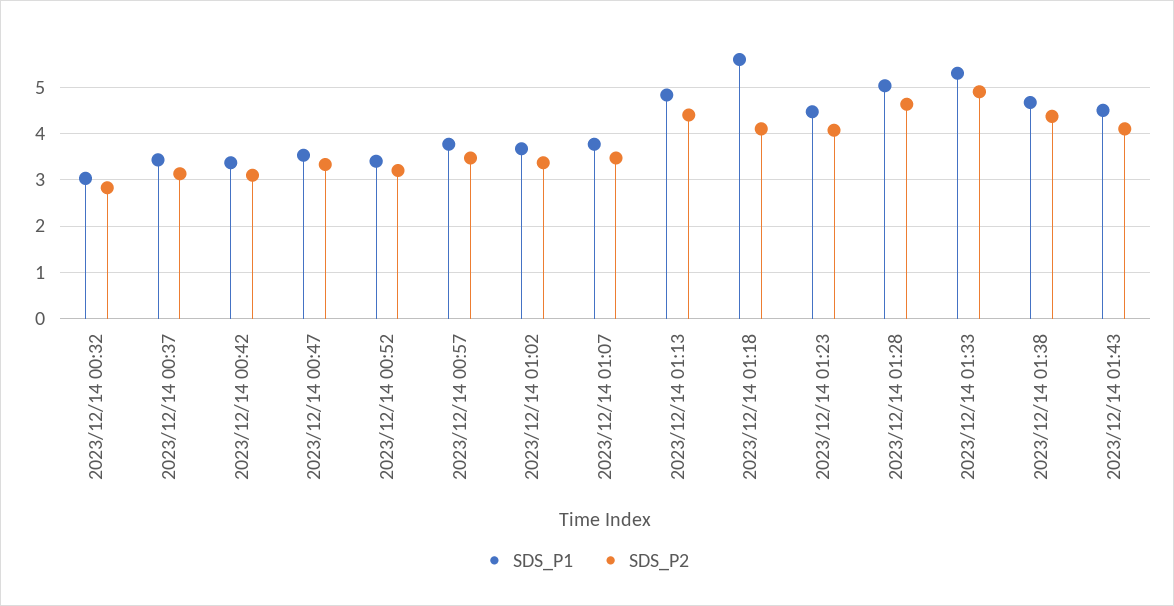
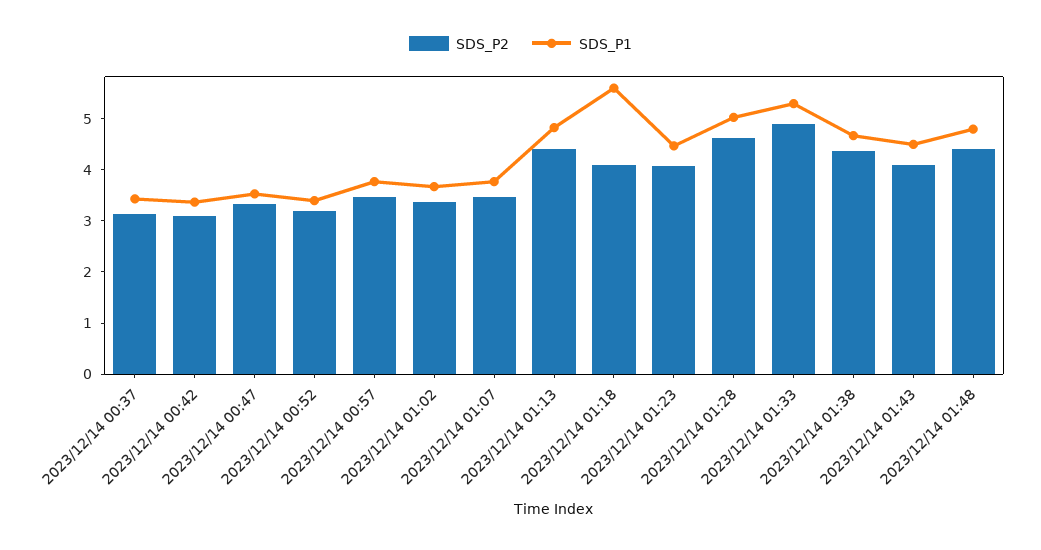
SDS_P1, 2023/12/14 00:32: 3 -> none
SDS_P2, 2023/12/14 00:32: 2.8 -> none
SDS_P2, 2023/12/14 01:48: none -> 4.4
SDS_P1, 2023/12/14 01:48: none -> 4.8

